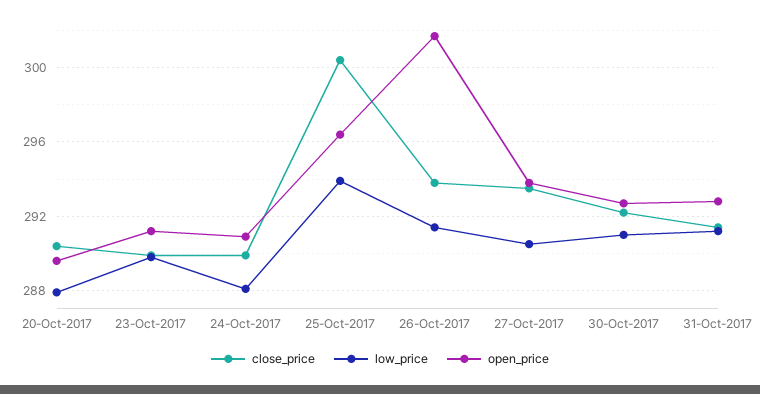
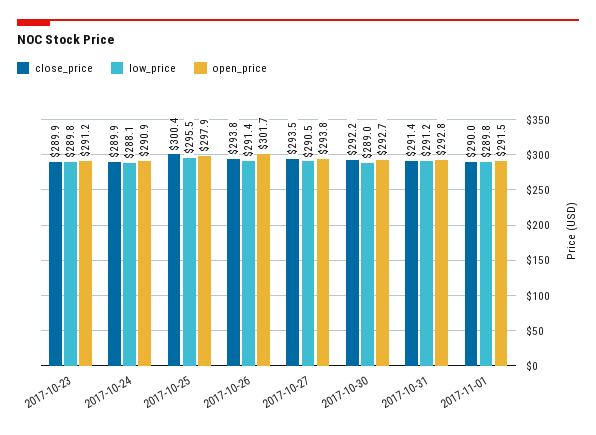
close_price, 20-Oct-2017: 290.5 -> none
low_price, 20-Oct-2017: 288 -> none
open_price, 20-Oct-2017: 289.5 -> none
low_price, 25-Oct-2017: 294 -> 295.5
open_price, 25-Oct-2017: 296.5 -> 297.9
low_price, 30-Oct-2017: 291 -> 289
close_price, 2017-11-01: none -> 290
low_price, 2017-11-01: none -> 289.8
open_price, 2017-11-01: none -> 291.5

